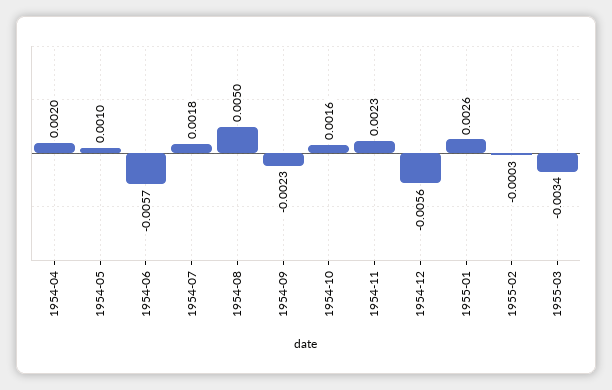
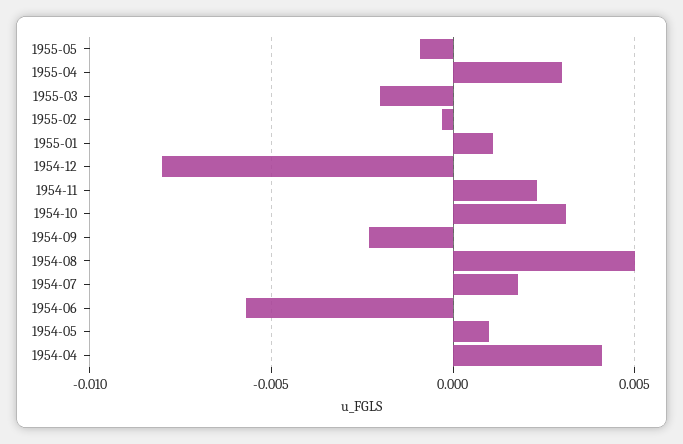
1954-04: 0.002 -> 0.004
1954-10: 0.0016 -> 0.003
1954-12: -0.0056 -> -0.008
1955-01: 0.0026 -> 0.001
1955-03: -0.0034 -> -0.002
1955-05: none -> -0.001
1955-04: none -> 0.003

